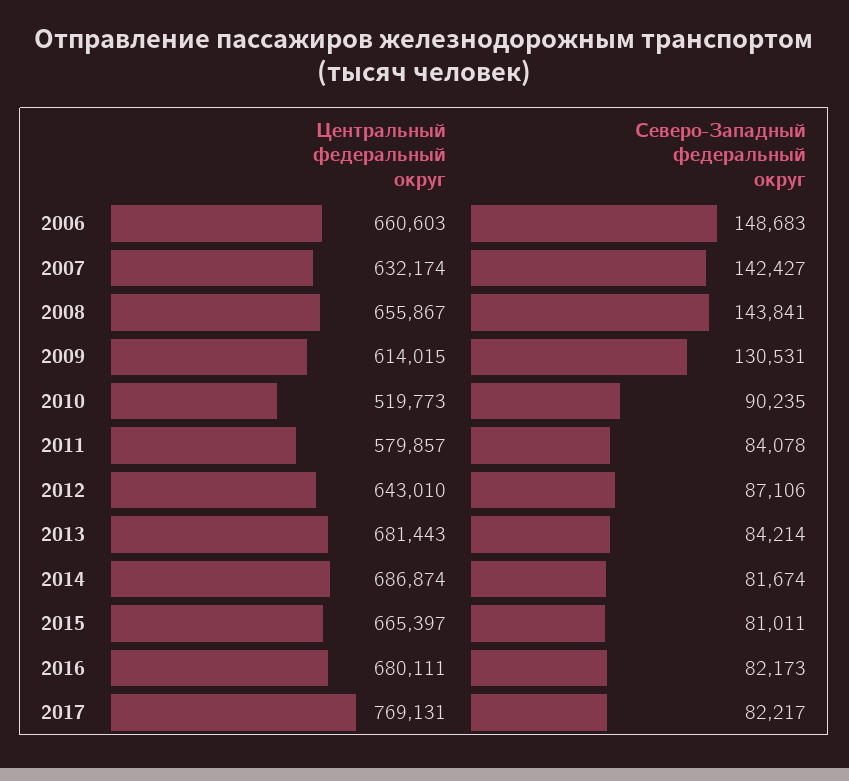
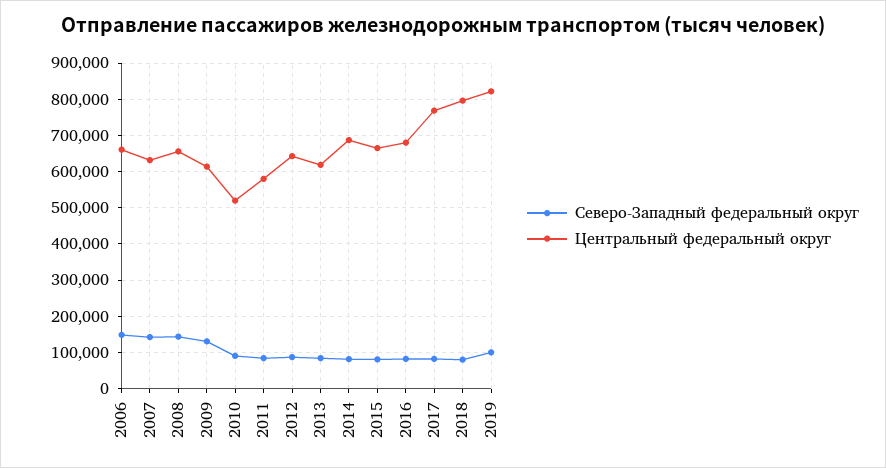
Центральный федеральный округ, 2013: 681443 -> 620000
Северо-Западный федеральный округ, 2018: none -> 80000
Центральный федеральный округ, 2018: none -> 800000
Северо-Западный федеральный округ, 2019: none -> 100000
Центральный федеральный округ, 2019: none -> 820000

